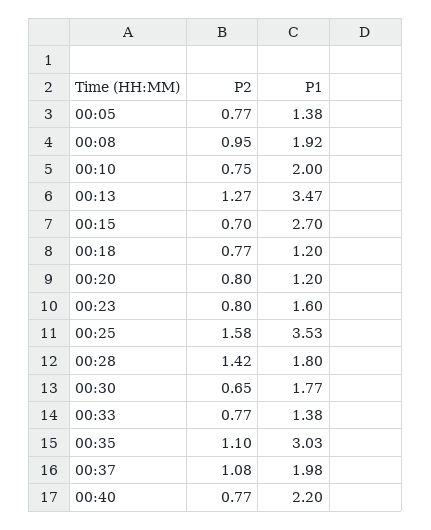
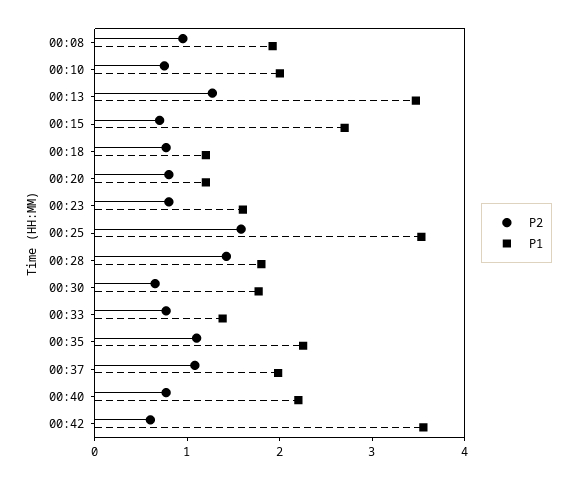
P2, 00:05: 0.77 -> none
P1, 00:05: 1.38 -> none
P1, 00:35: 3.03 -> 2.2
P2, 00:42: none -> 0.6
P1, 00:42: none -> 3.6

